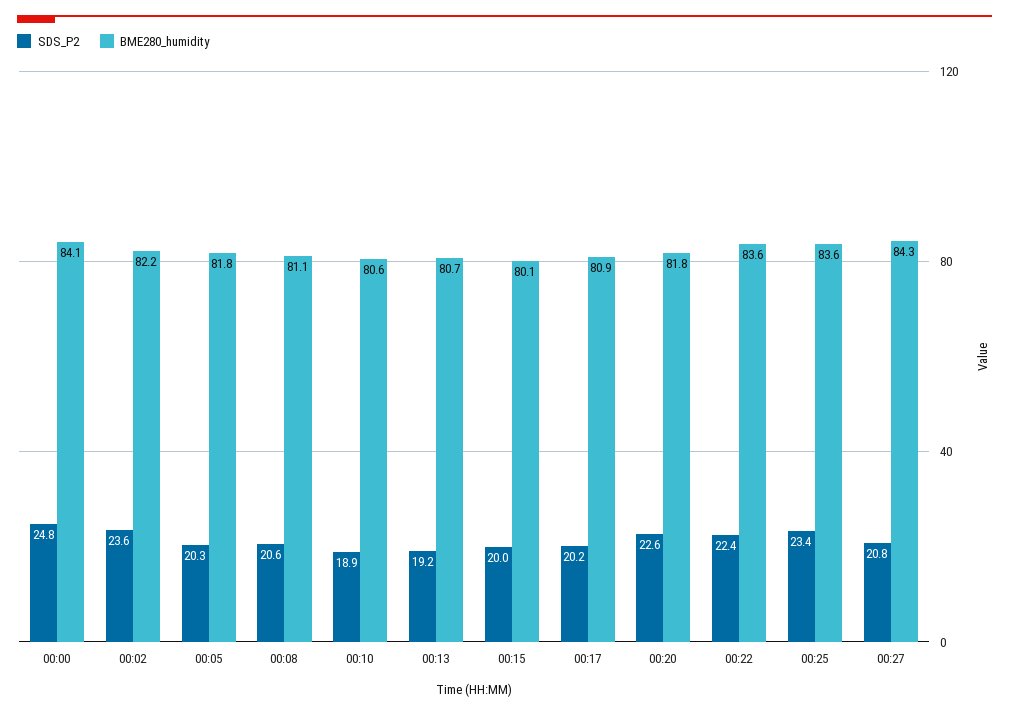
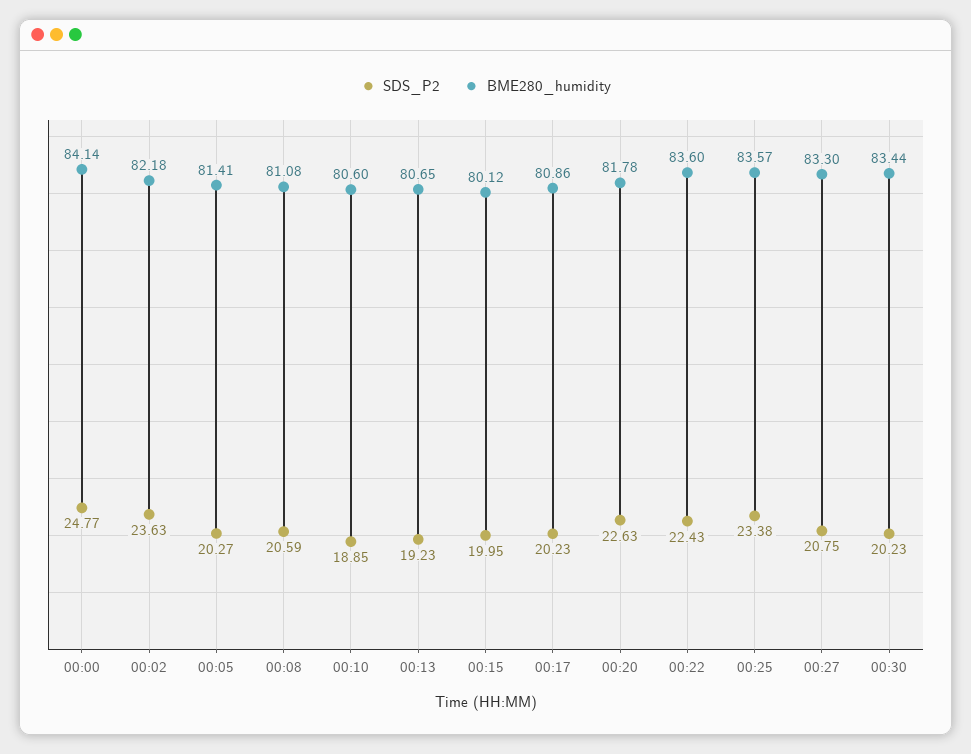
BME280_humidity, 00:05: 81.8 -> 81.41
BME280_humidity, 00:27: 84.3 -> 83.3
SDS_P2, 00:30: none -> 20.23
BME280_humidity, 00:30: none -> 83.44

